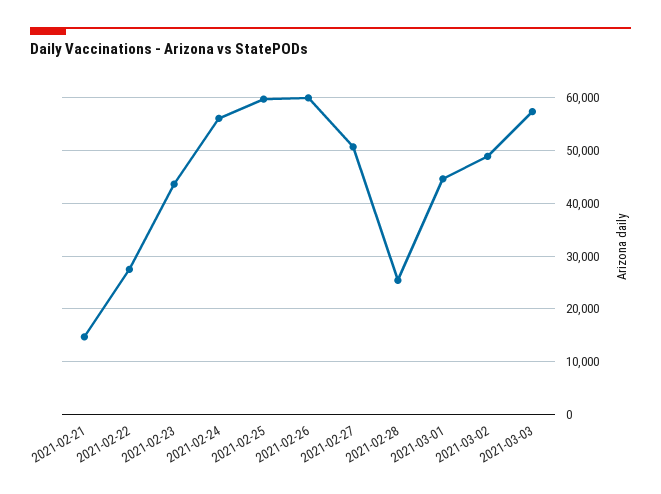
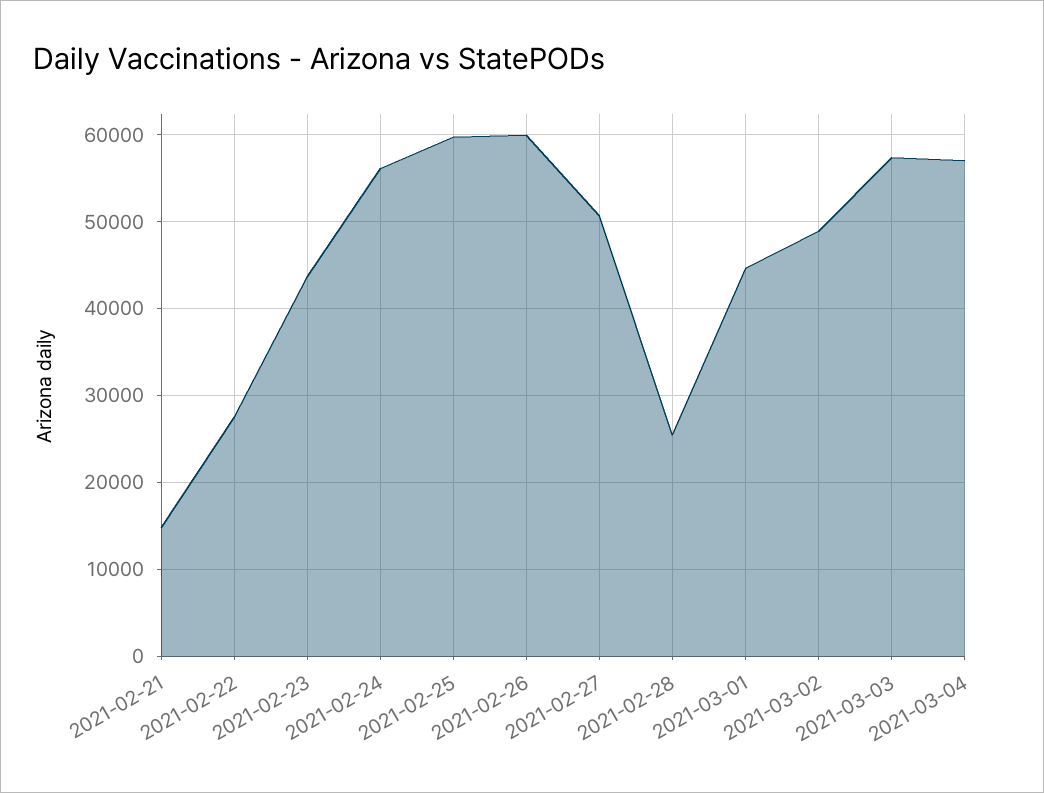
2021-03-04: none -> 57000

